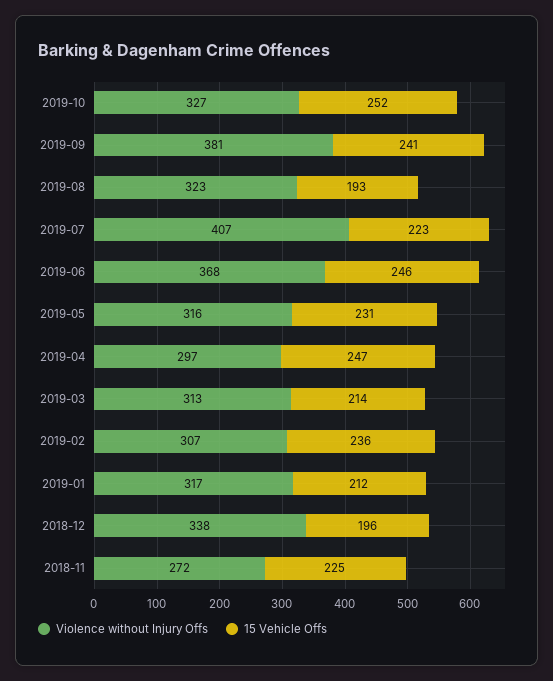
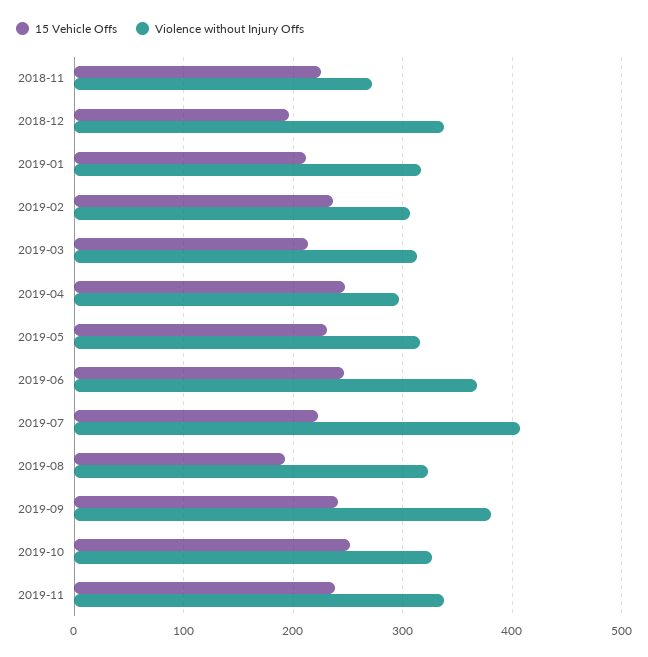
15 Vehicle Offs, 2019-11: none -> 240
Violence without Injury Offs, 2019-11: none -> 340

